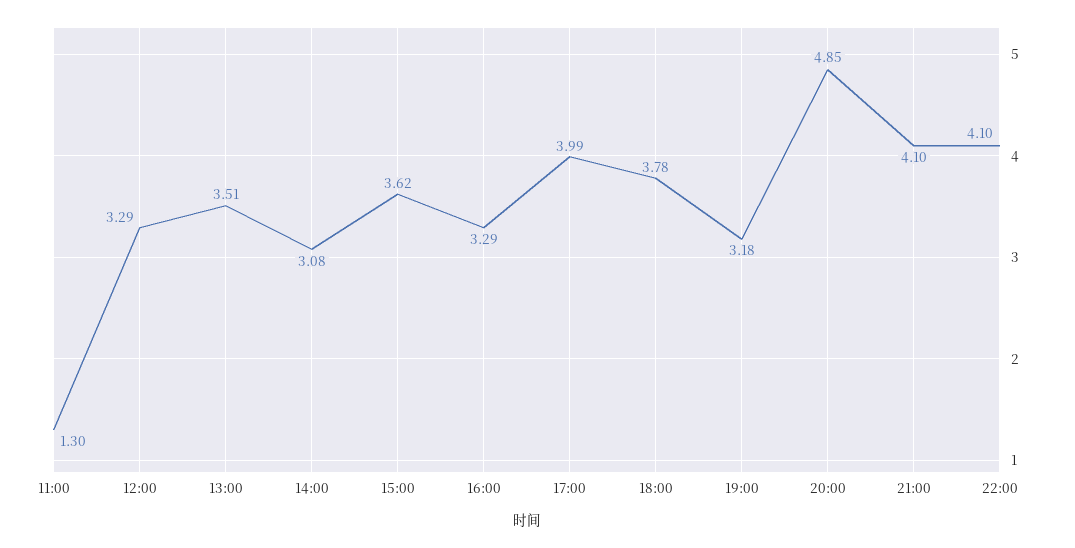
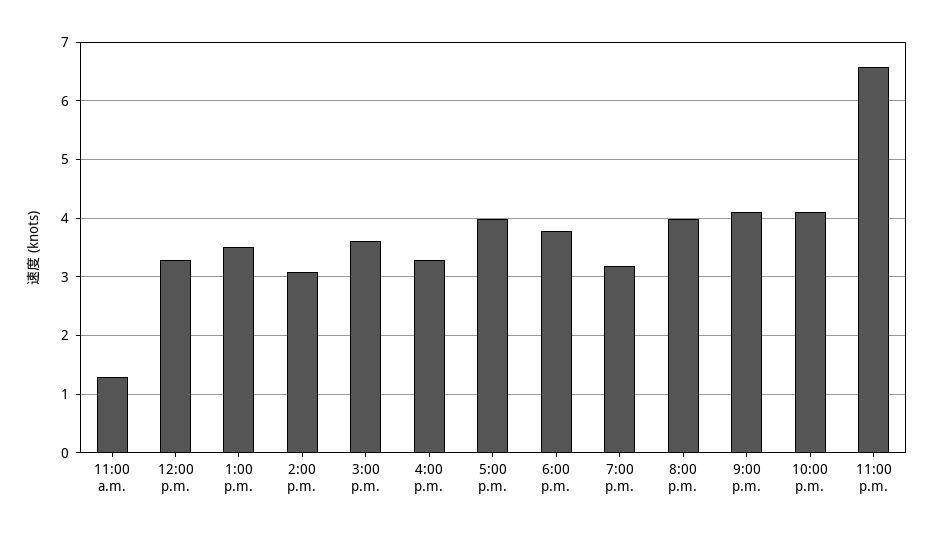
20:00: 4.85 -> 4
11:00 p.m.: none -> 6.6

